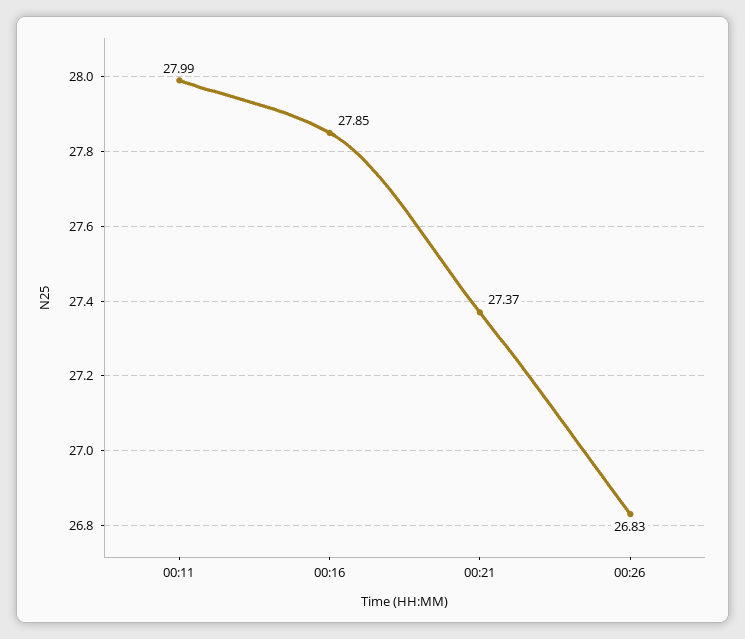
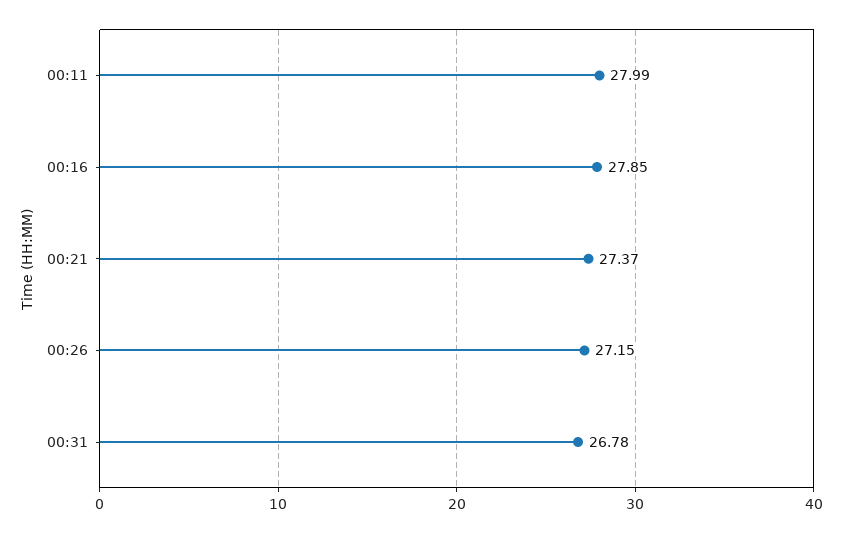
00:26: 26.83 -> 27.15
00:31: none -> 26.78

